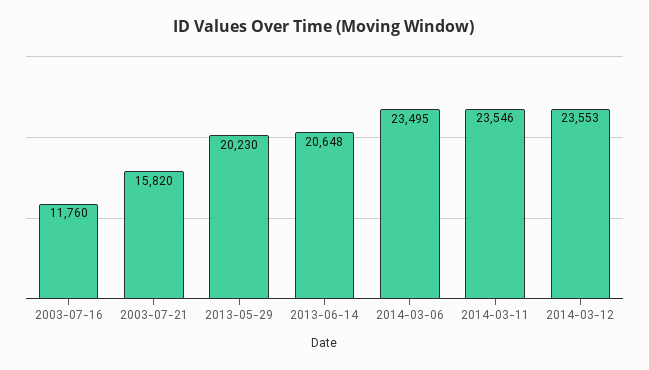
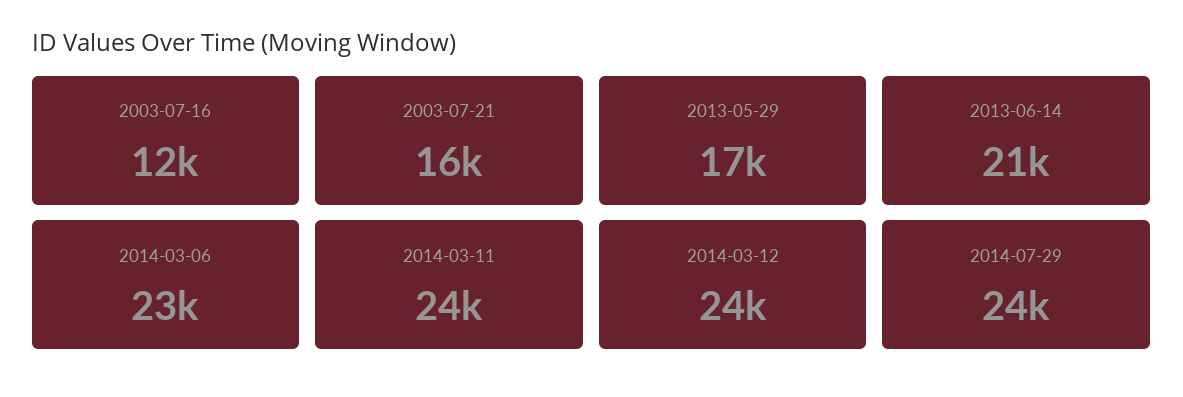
2013-05-29: 20230 -> 17000
2014-07-29: none -> 24000

